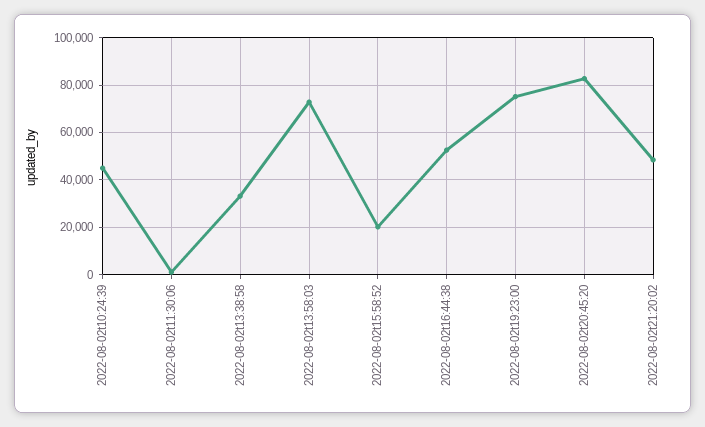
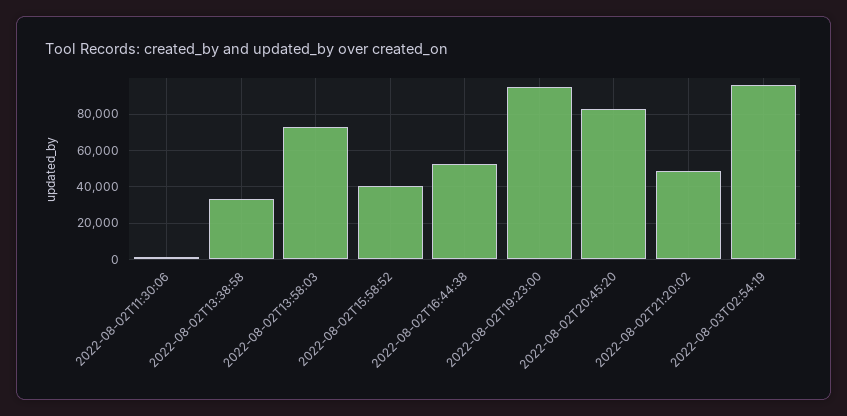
2022-08-02t10:24:39: 45000 -> none
2022-08-02t15:58:52: 20000 -> 40000
2022-08-02t19:23:00: 75000 -> 95000
2022-08-03T02:54:19: none -> 95000

